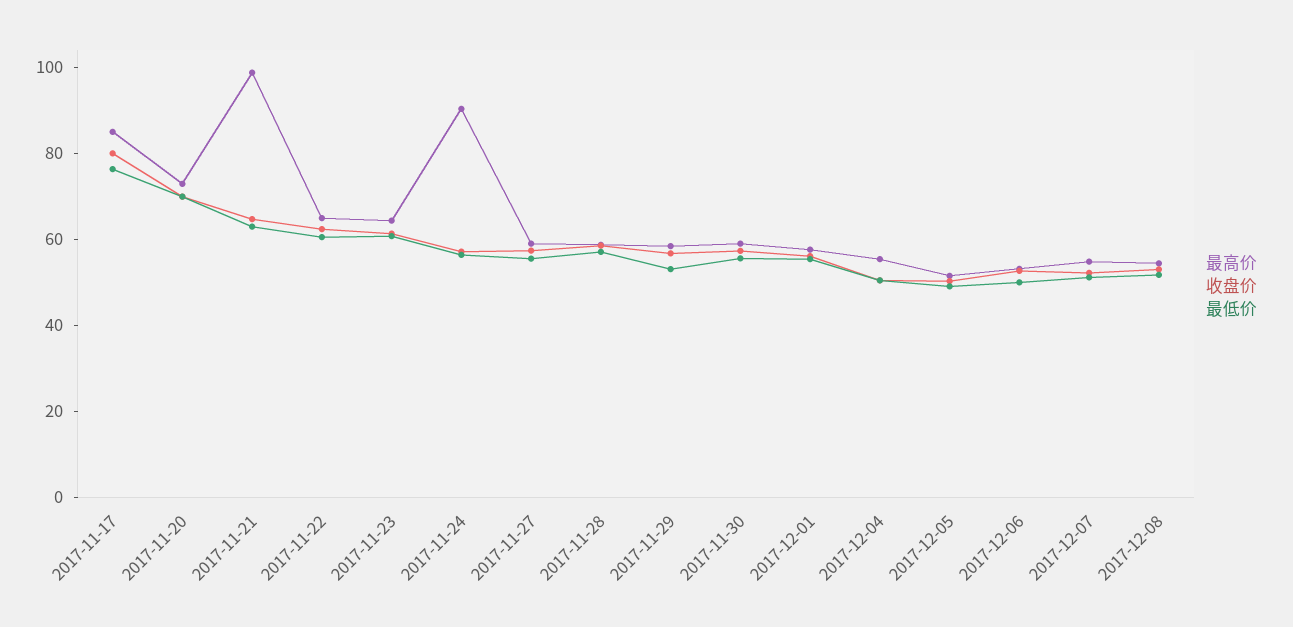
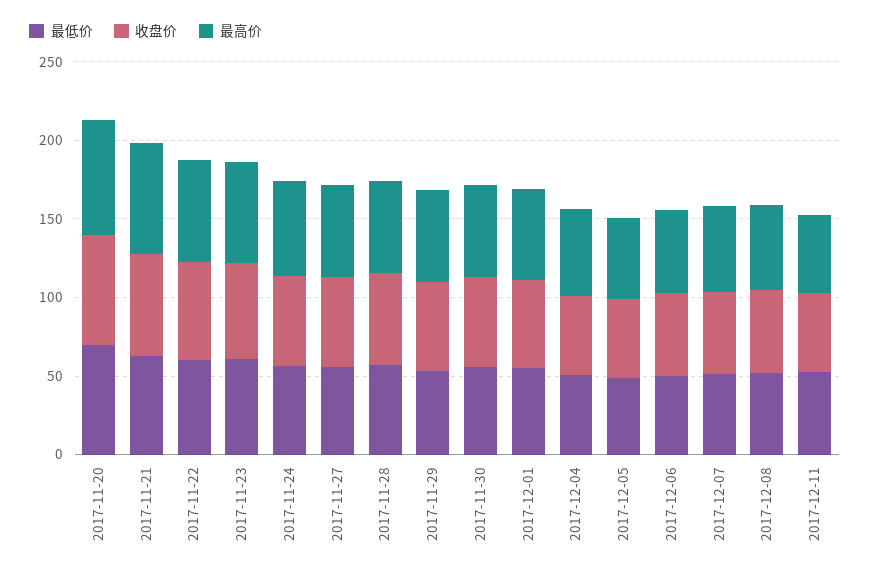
最高价, 2017-11-17: 85 -> none
收盘价, 2017-11-17: 80 -> none
最低价, 2017-11-17: 75 -> none
最高价, 2017-11-21: 100 -> 70
最高价, 2017-11-24: 90 -> 60
最低价, 2017-12-11: none -> 50
收盘价, 2017-12-11: none -> 50
最高价, 2017-12-11: none -> 50

